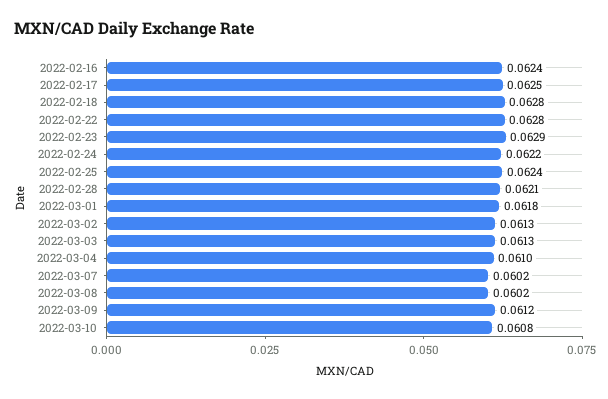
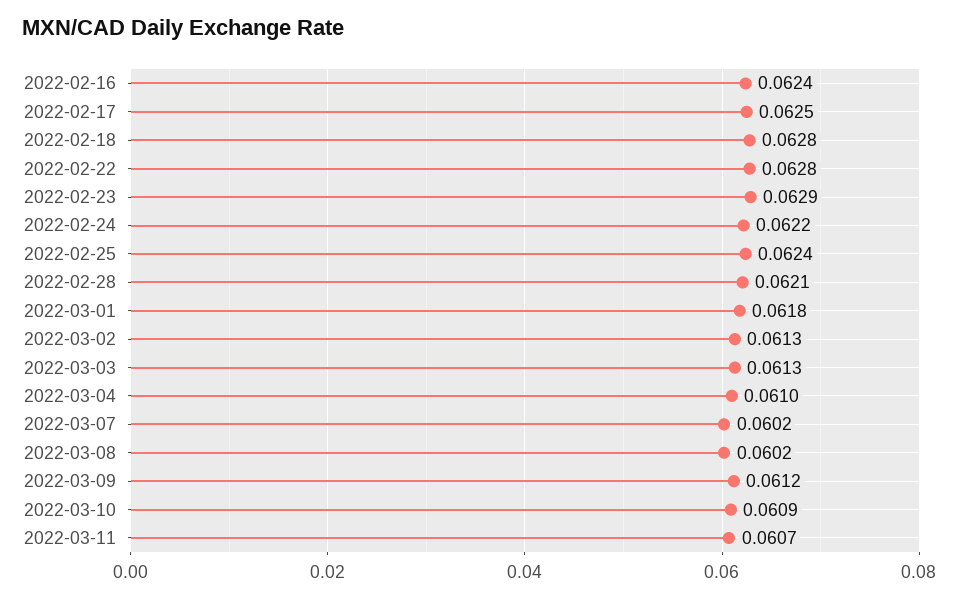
2022-03-10: 0.0608 -> 0.0609
2022-03-11: none -> 0.0607

